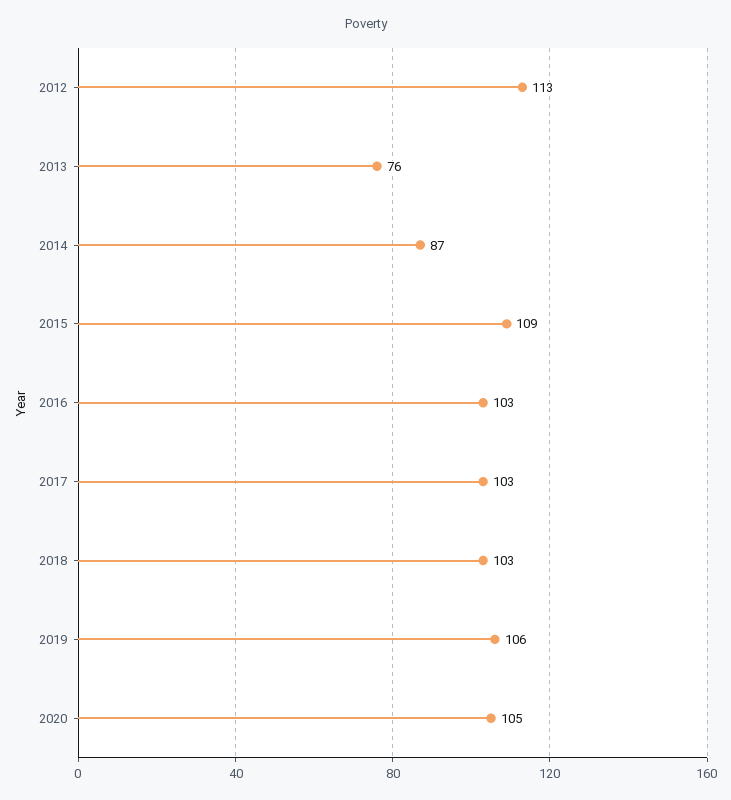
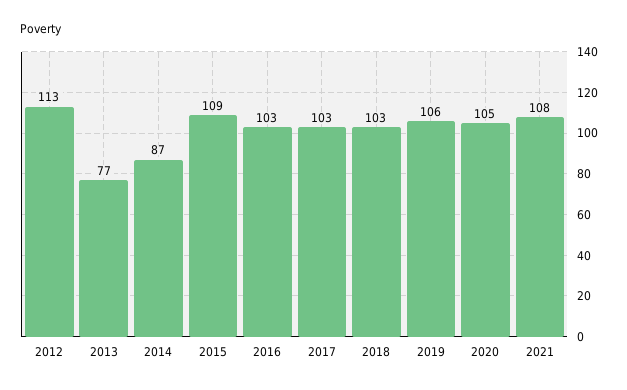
2013: 76 -> 77
2021: none -> 108

